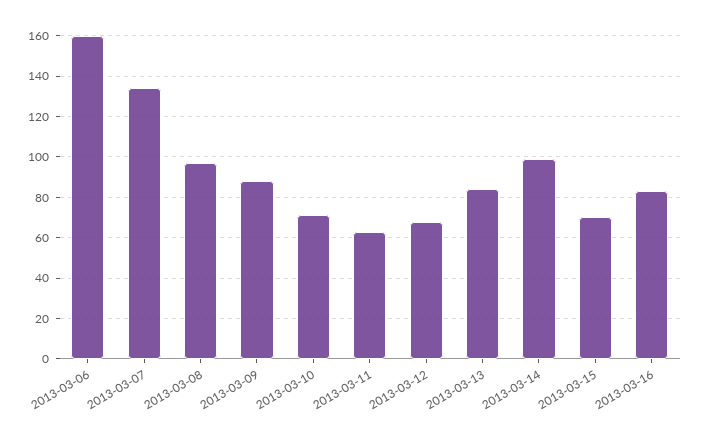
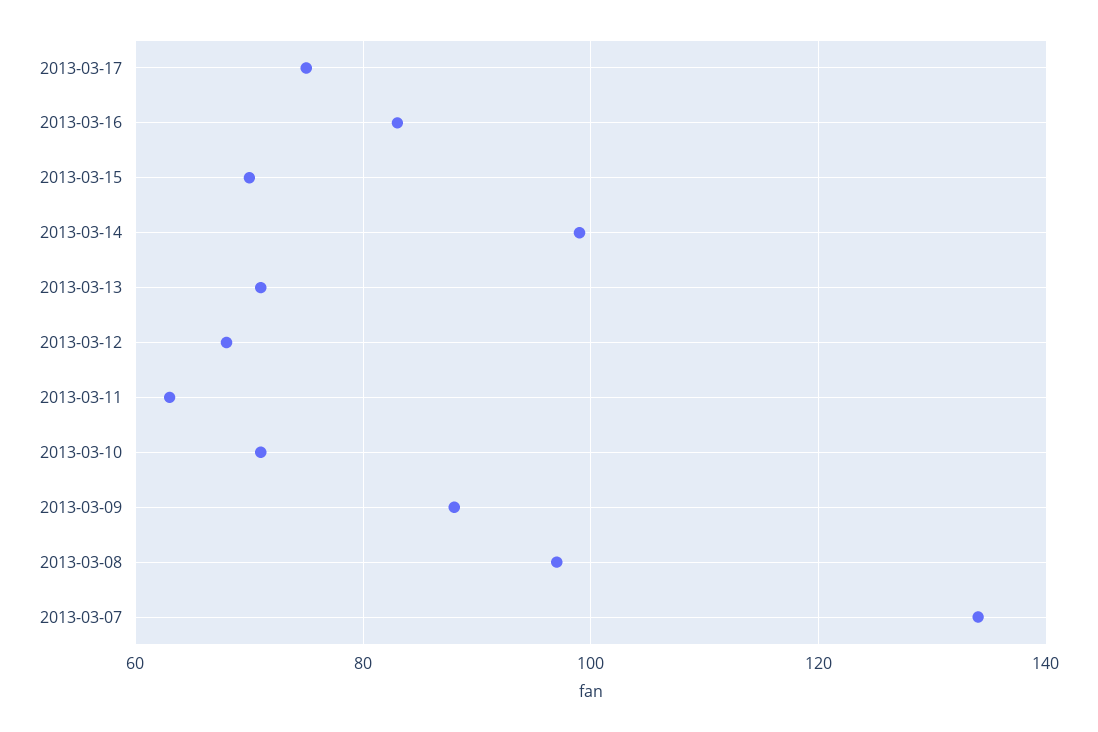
2013-03-06: 160 -> none
2013-03-13: 85 -> 70
2013-03-17: none -> 75

